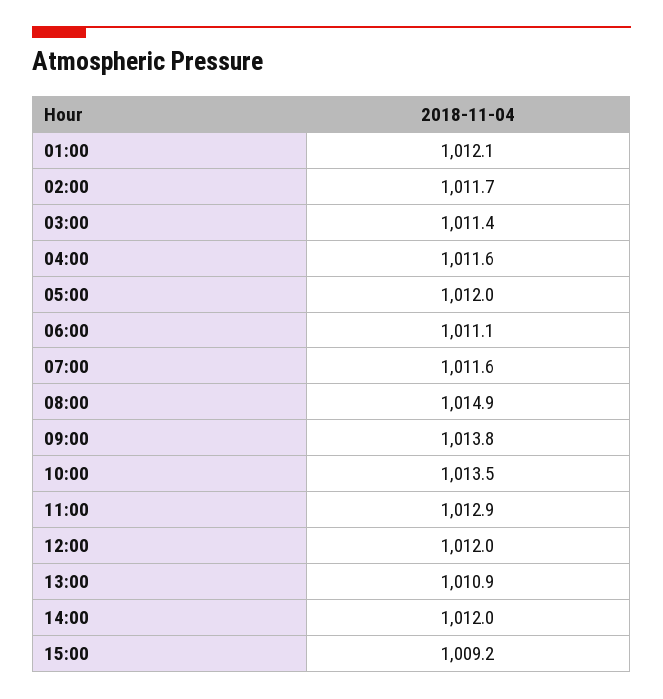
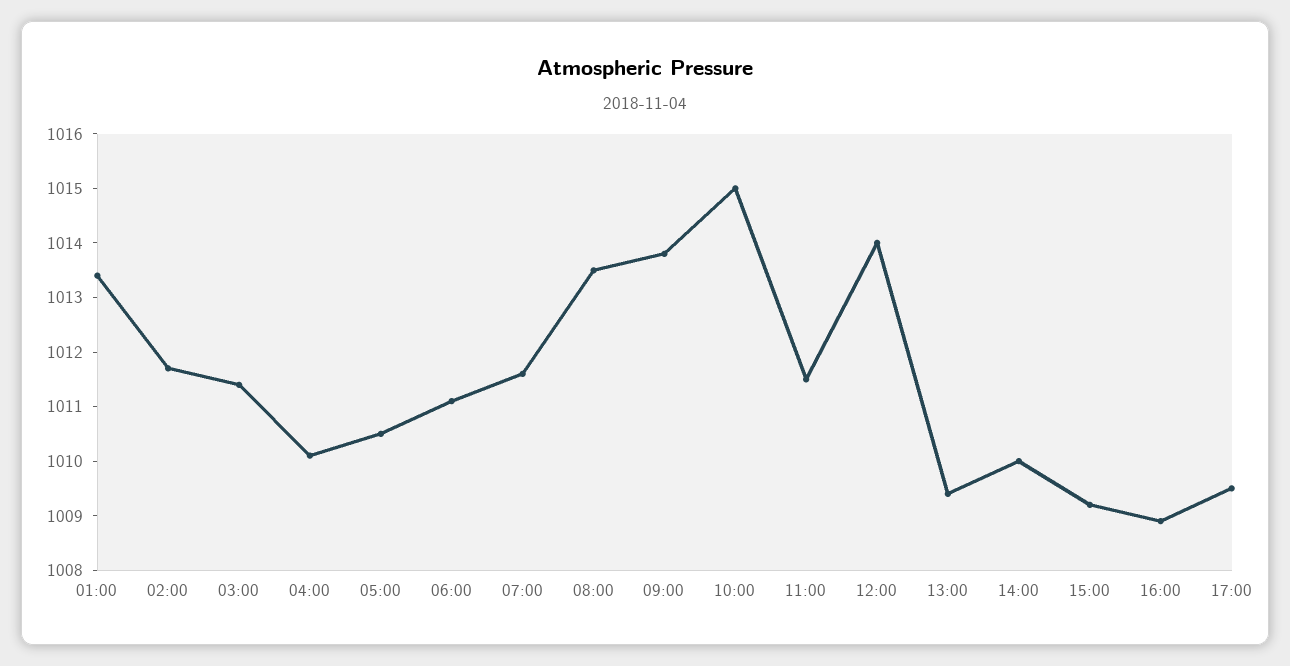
01:00: 1012.1 -> 1013.5
04:00: 1011.6 -> 1010
05:00: 1012 -> 1010.5
08:00: 1014.9 -> 1013.5
10:00: 1013.5 -> 1015
11:00: 1012.9 -> 1011.5
12:00: 1012 -> 1014
13:00: 1010.9 -> 1009.5
14:00: 1012 -> 1010
16:00: none -> 1009
17:00: none -> 1009.5

